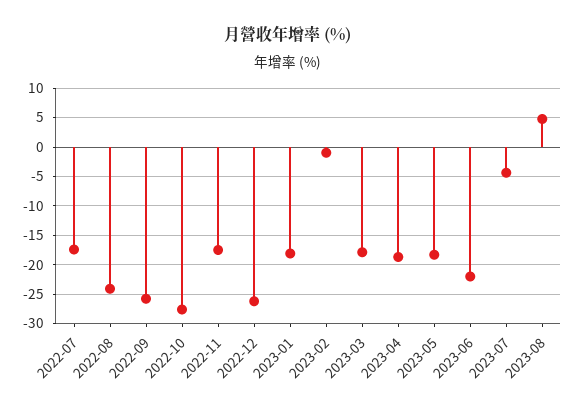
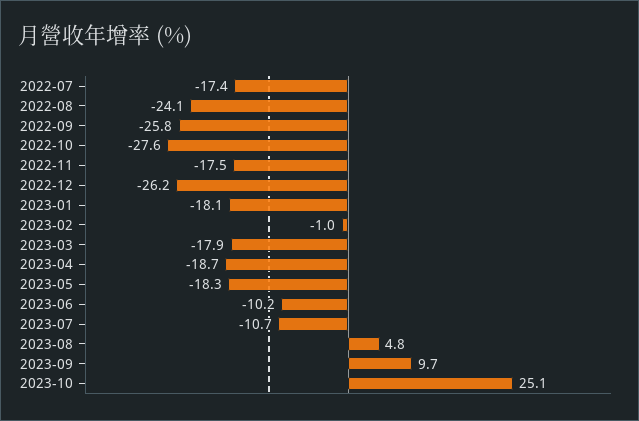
2023-06: -22.5 -> -10.2
2023-07: -5 -> -10.7
2023-09: none -> 9.7
2023-10: none -> 25.1

